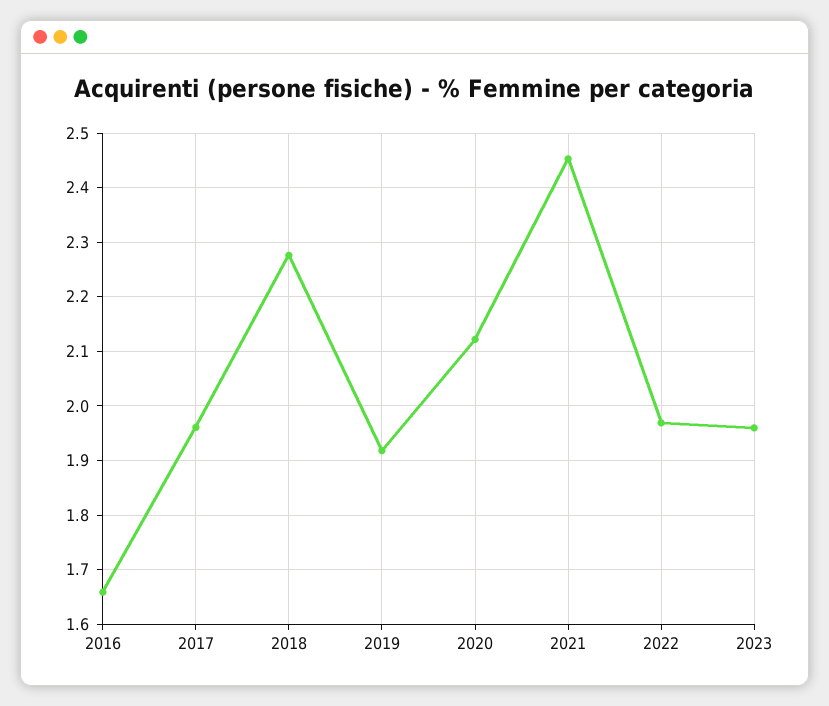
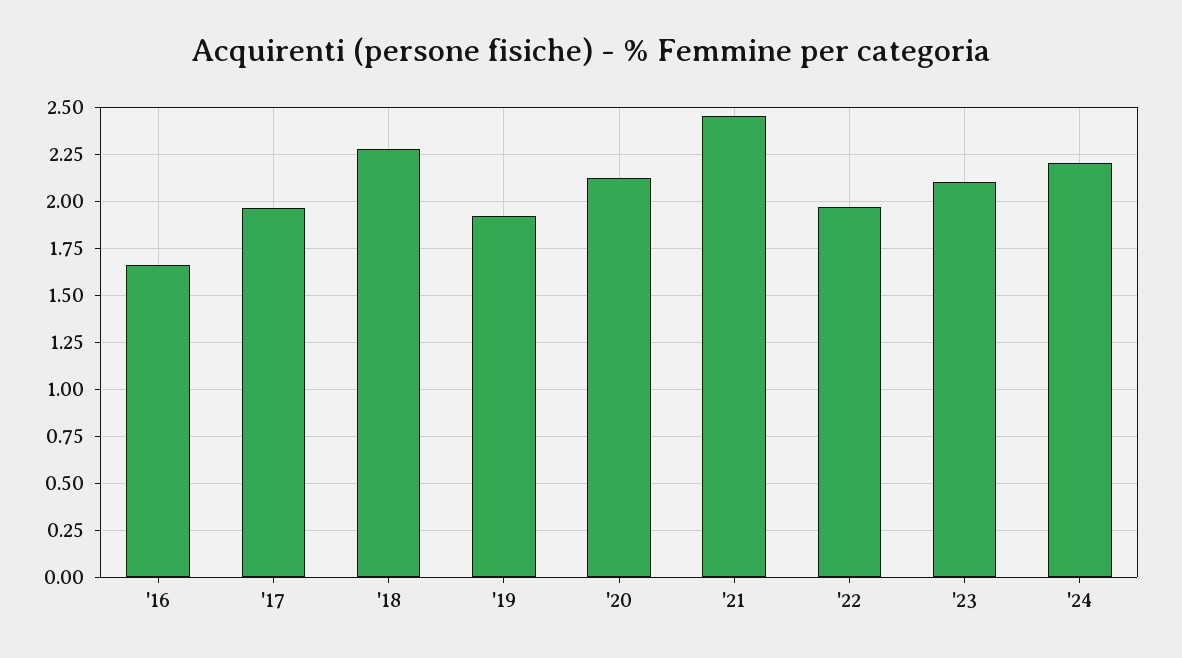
2023: 1.96 -> 2.1
'24: none -> 2.2

